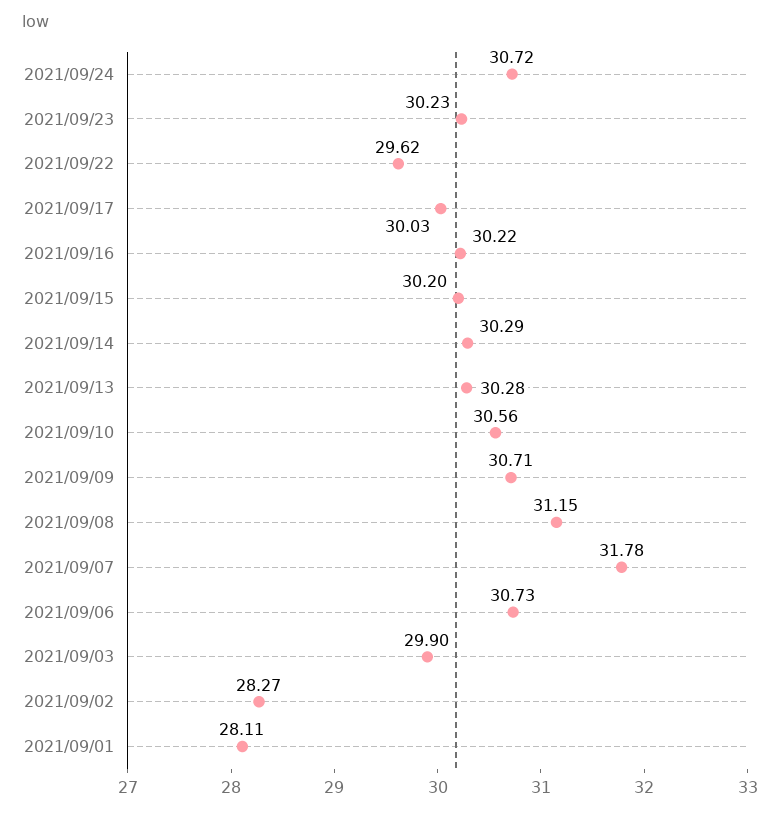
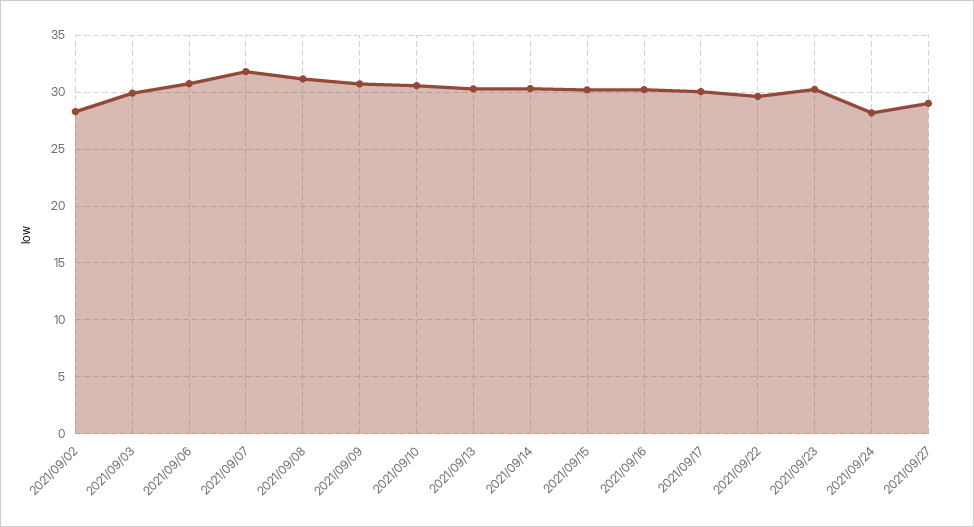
2021/09/24: 30.72 -> 28
2021/09/01: 28.11 -> none
2021/09/27: none -> 29

